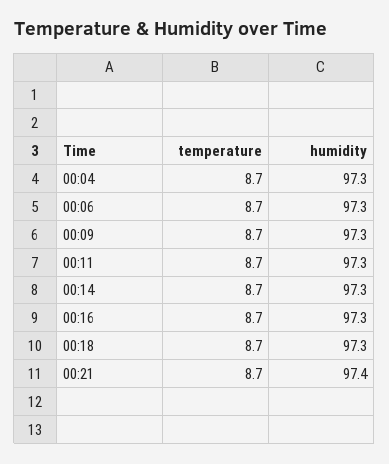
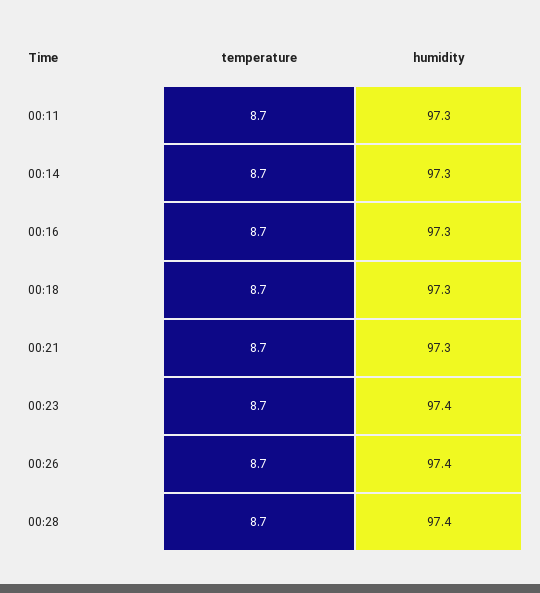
temperature, 00:04: 8.7 -> none
humidity, 00:04: 97.3 -> none
temperature, 00:06: 8.7 -> none
humidity, 00:06: 97.3 -> none
temperature, 00:09: 8.7 -> none
humidity, 00:09: 97.3 -> none
humidity, 00:21: 97.4 -> 97.3
temperature, 00:23: none -> 8.7
humidity, 00:23: none -> 97.4
temperature, 00:26: none -> 8.7
humidity, 00:26: none -> 97.4
temperature, 00:28: none -> 8.7
humidity, 00:28: none -> 97.4

